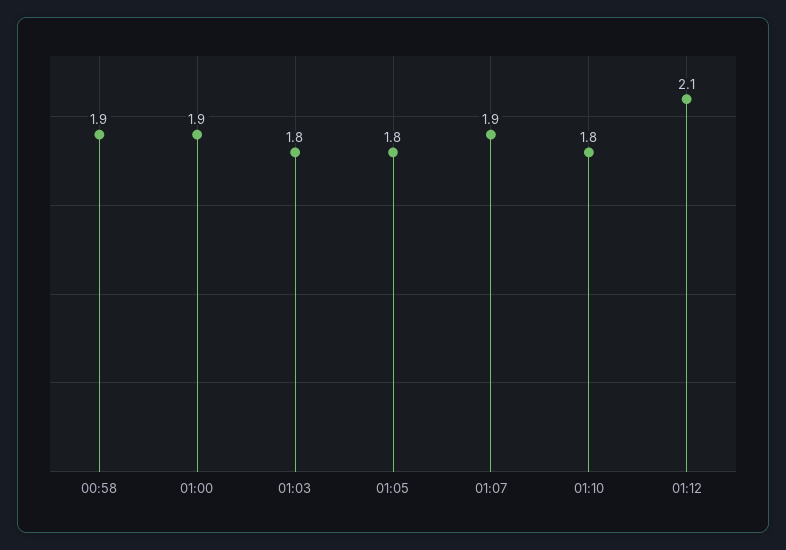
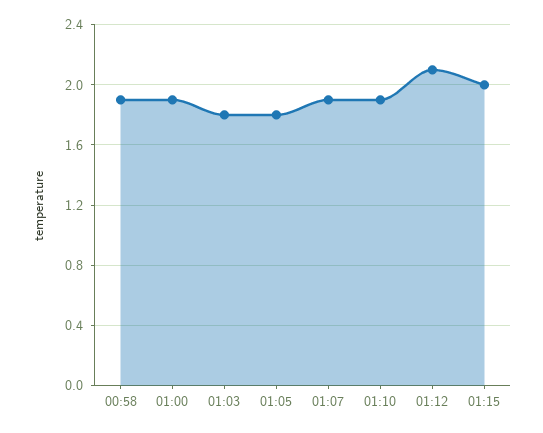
01:10: 1.8 -> 1.9
01:15: none -> 2

